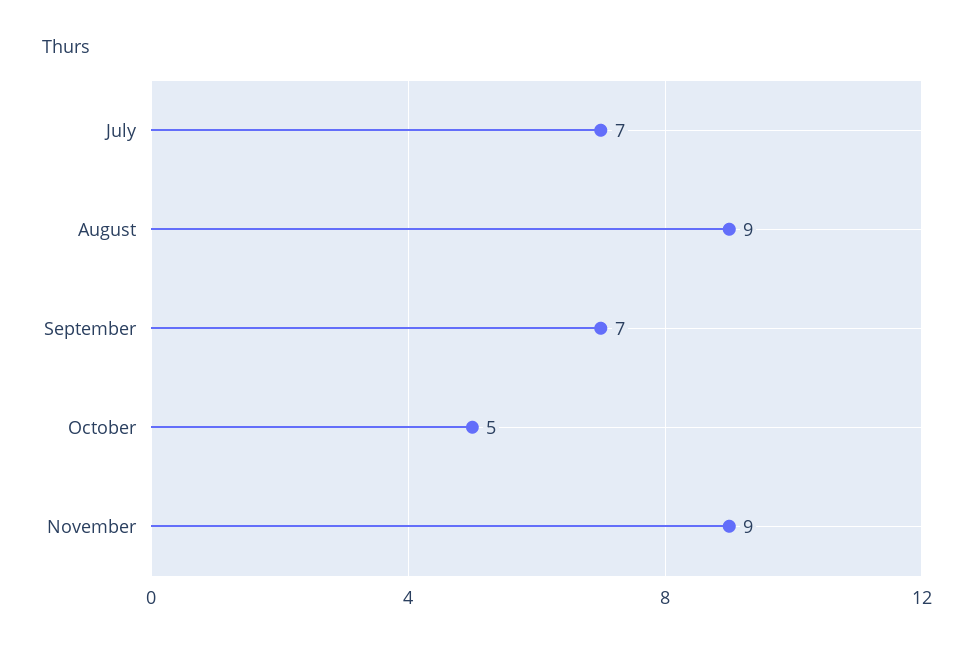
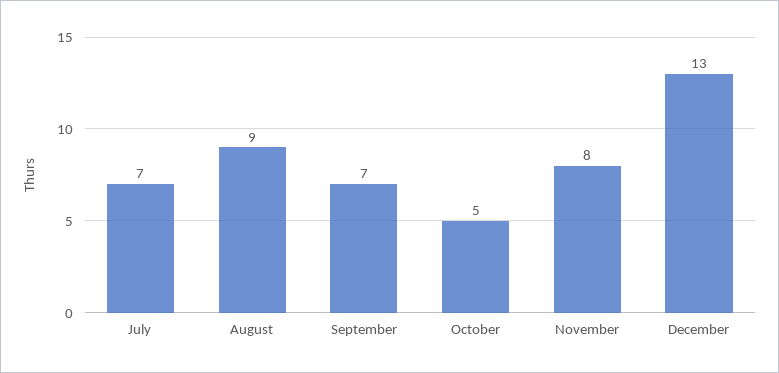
November: 9 -> 8
December: none -> 13

